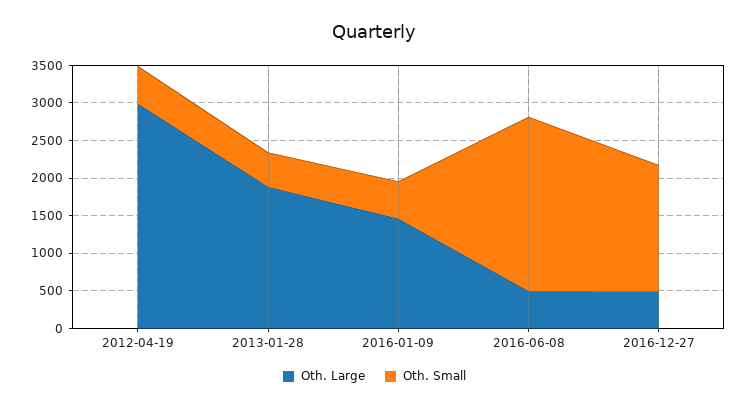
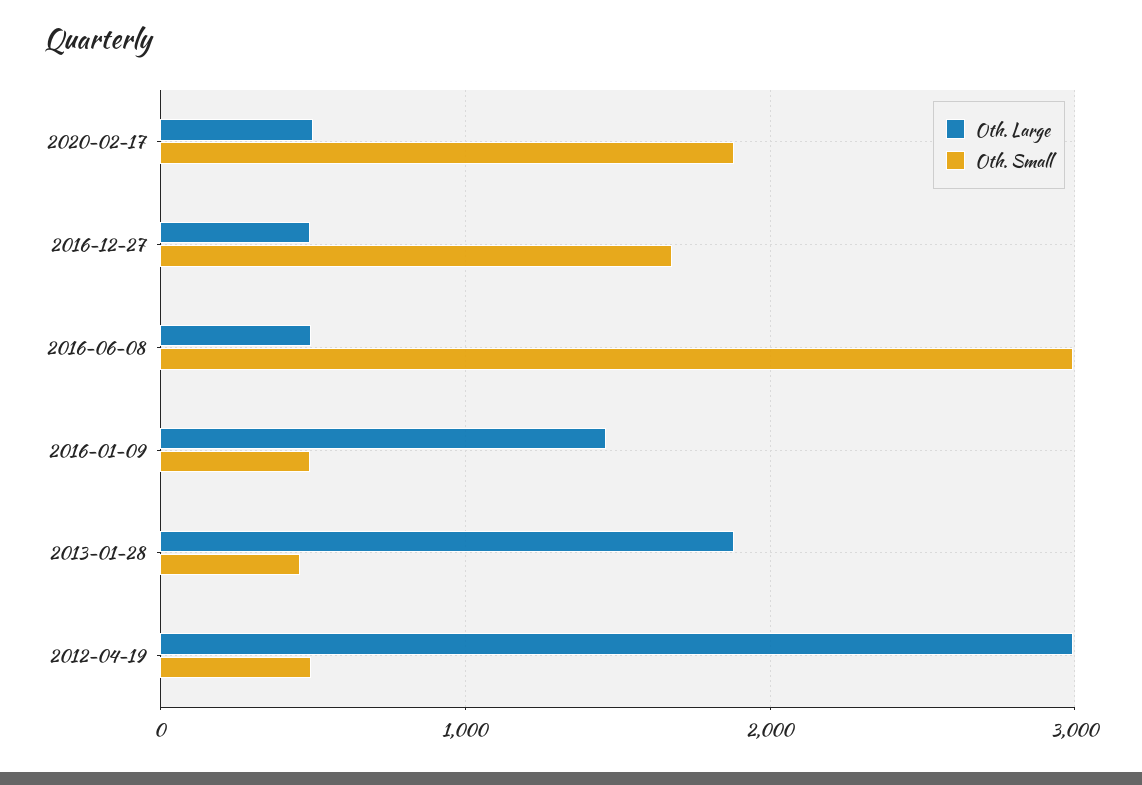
Oth. Small, 2016-06-08: 2250 -> 3000
Oth. Large, 2020-02-17: none -> 500
Oth. Small, 2020-02-17: none -> 1900

